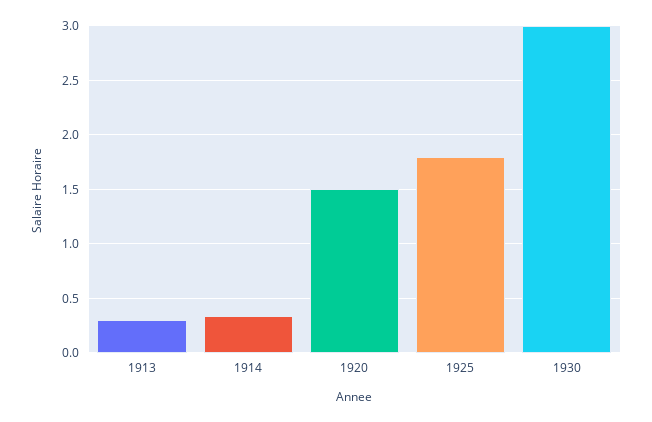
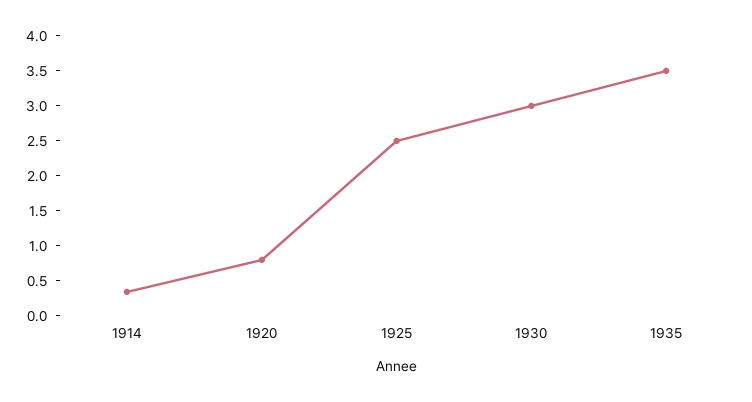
1913: 0.3 -> none
1920: 1.5 -> 0.75
1925: 1.8 -> 2.5
1935: none -> 3.5

